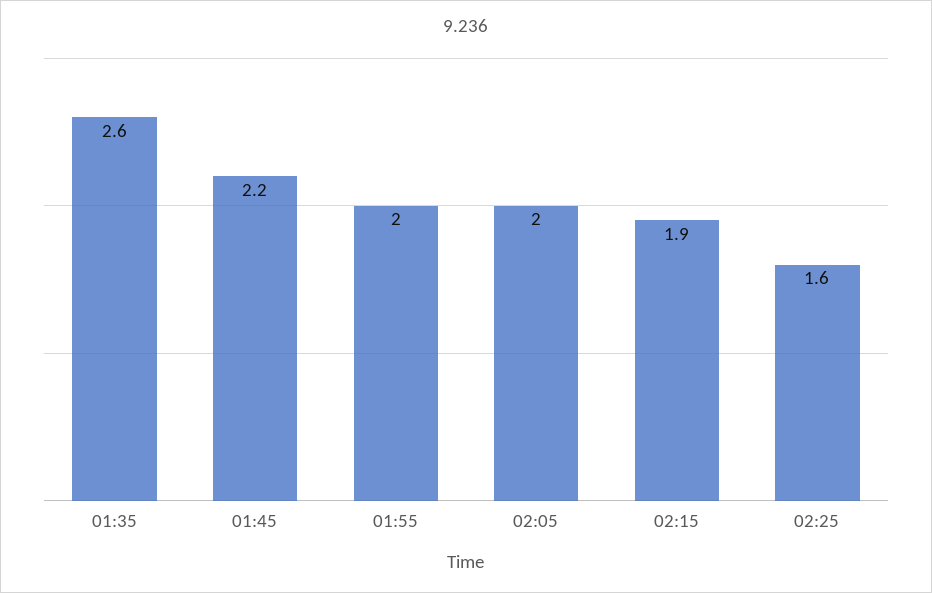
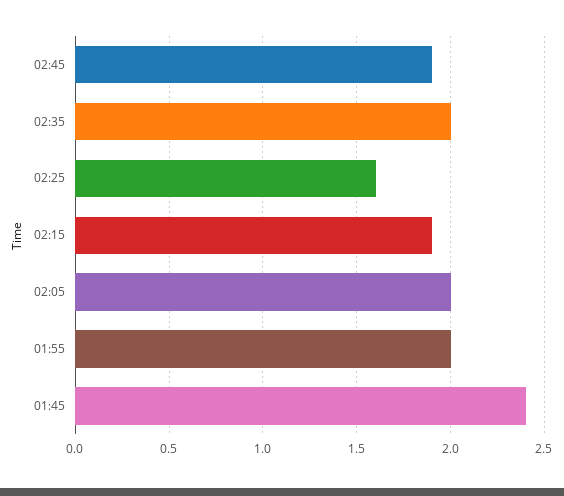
01:35: 2.6 -> none
01:45: 2.2 -> 2.4
02:45: none -> 1.9
02:35: none -> 2

